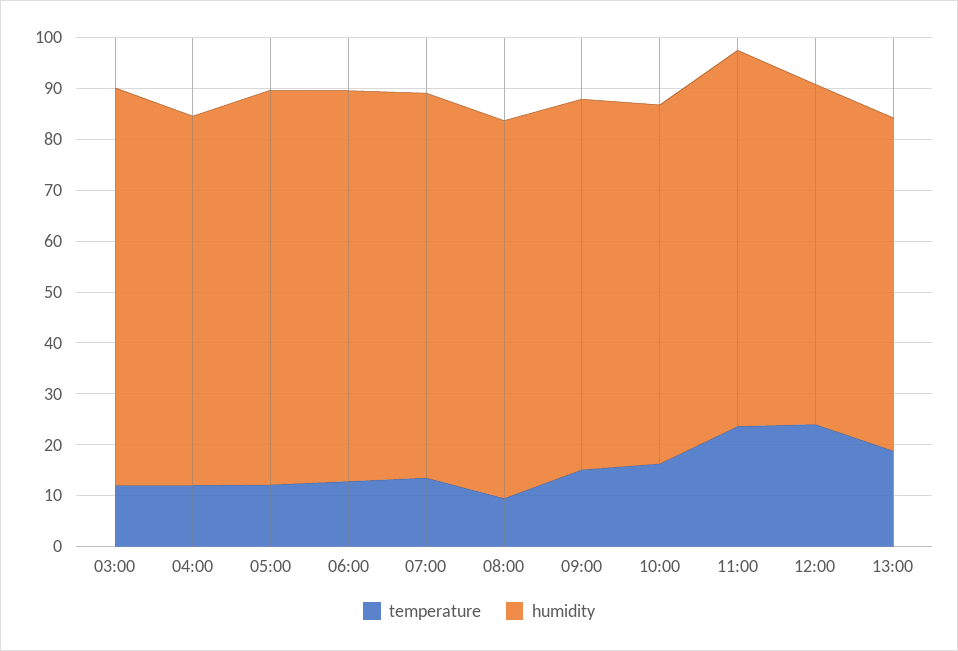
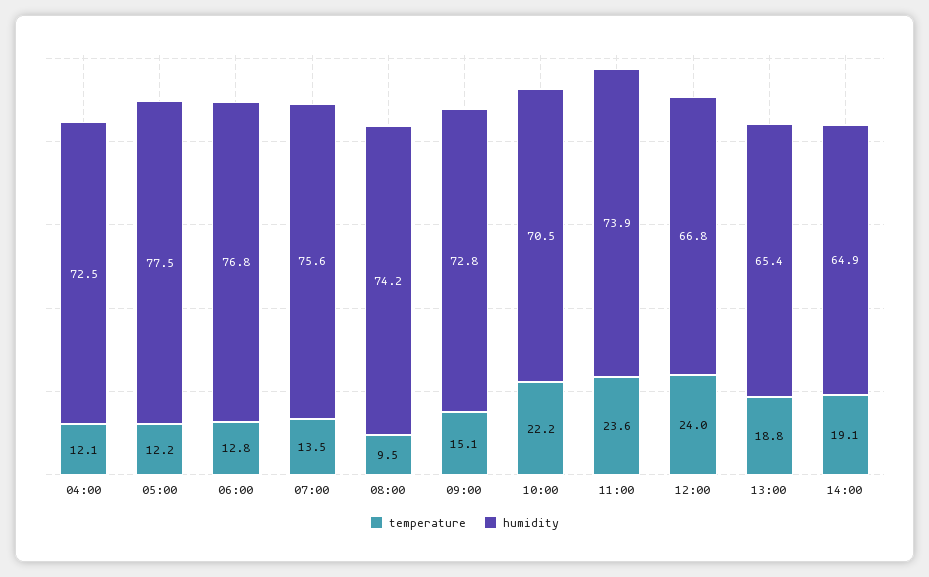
temperature, 03:00: 12 -> none
humidity, 03:00: 78 -> none
temperature, 10:00: 16 -> 22.2
temperature, 14:00: none -> 19.1
humidity, 14:00: none -> 64.9

